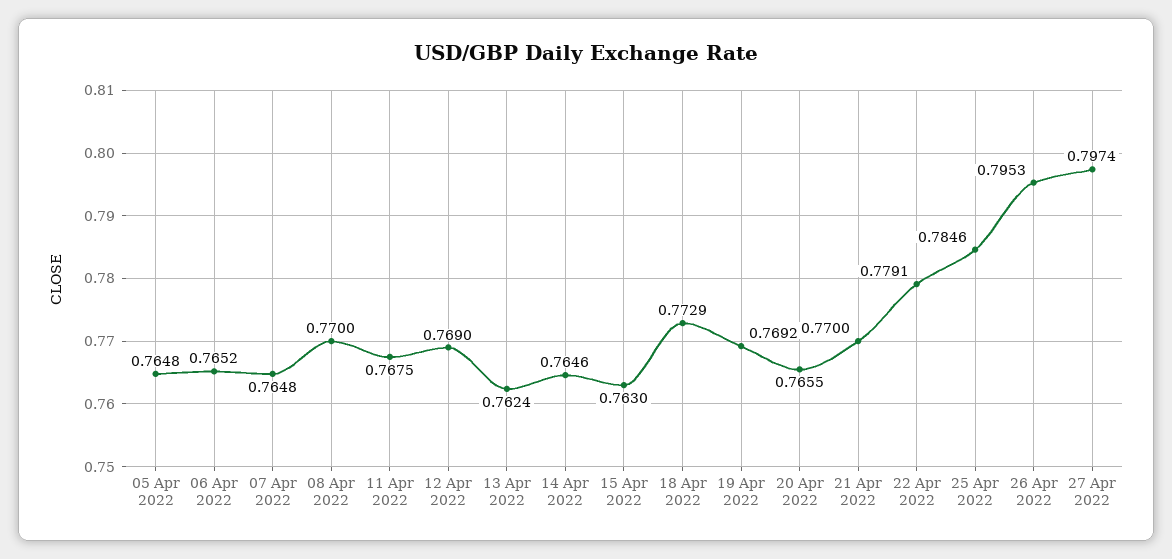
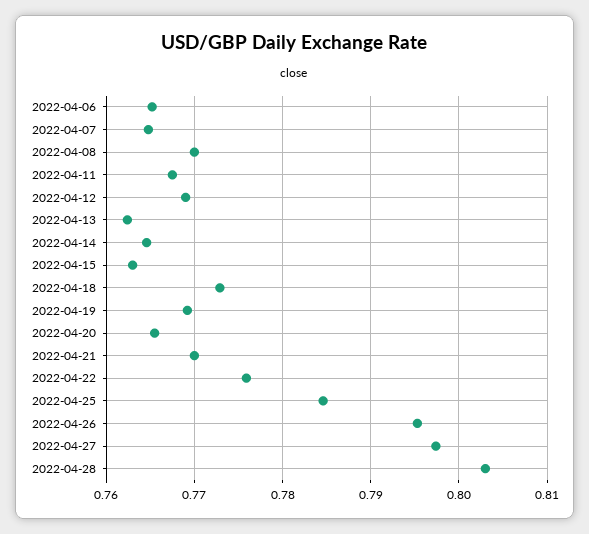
05 Apr 2022: 0.7648 -> none
22 Apr 2022: 0.7791 -> 0.776
2022-04-28: none -> 0.803

